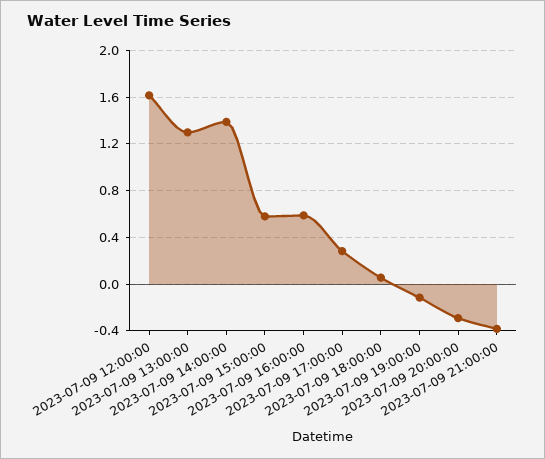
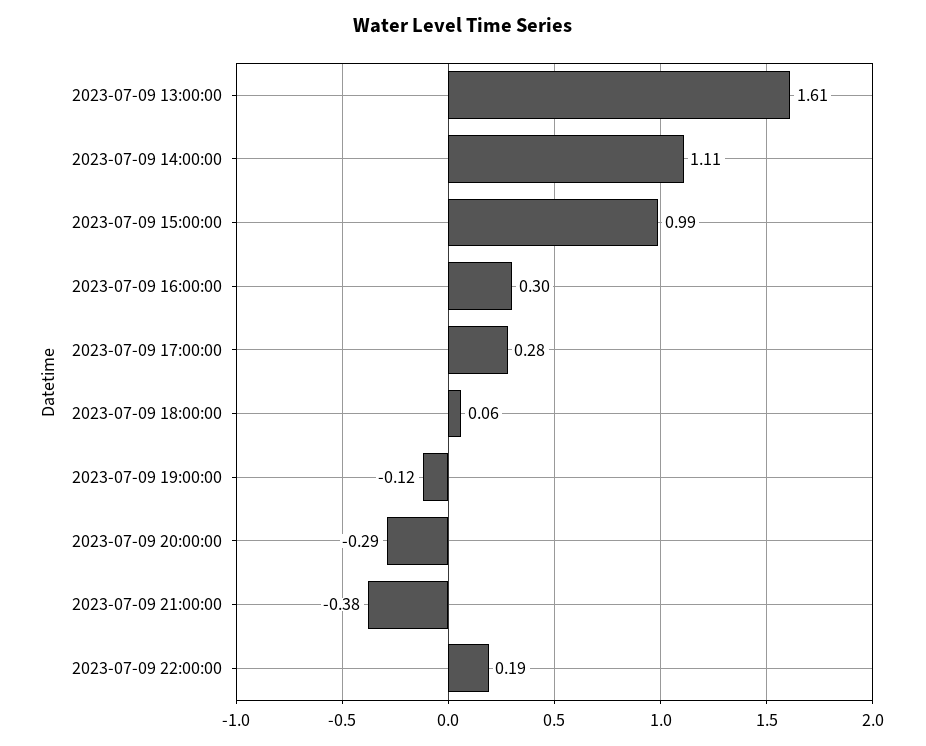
2023-07-09 12:00:00: 1.6 -> none
2023-07-09 13:00:00: 1.3 -> 1.61
2023-07-09 14:00:00: 1.4 -> 1.11
2023-07-09 15:00:00: 0.6 -> 0.99
2023-07-09 16:00:00: 0.6 -> 0.3
2023-07-09 22:00:00: none -> 0.19

